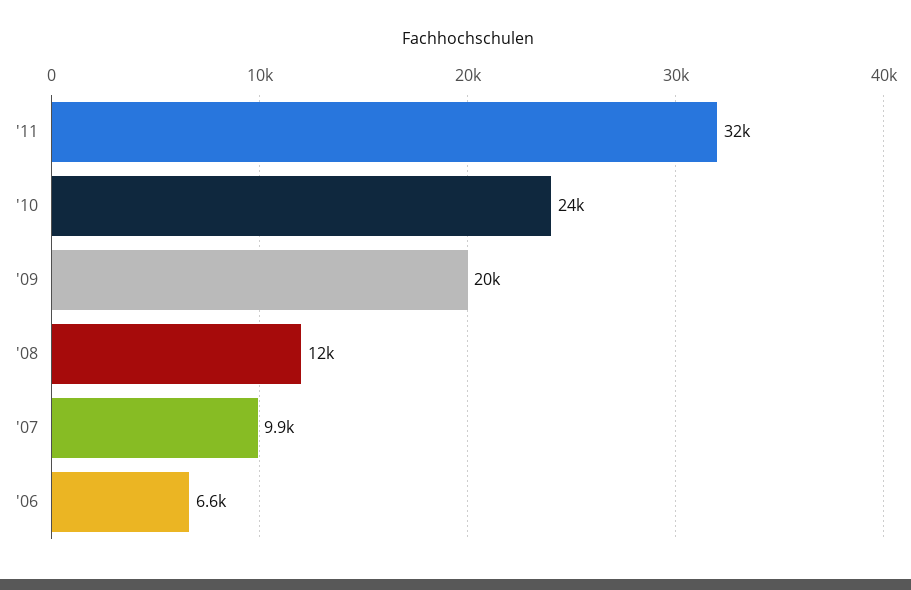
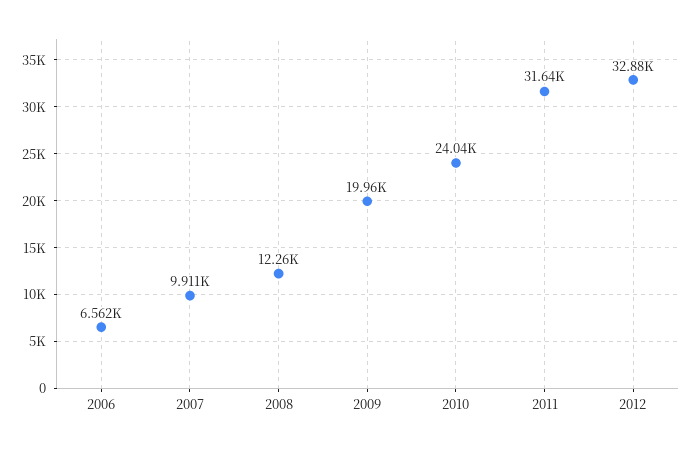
2012: none -> 32880

